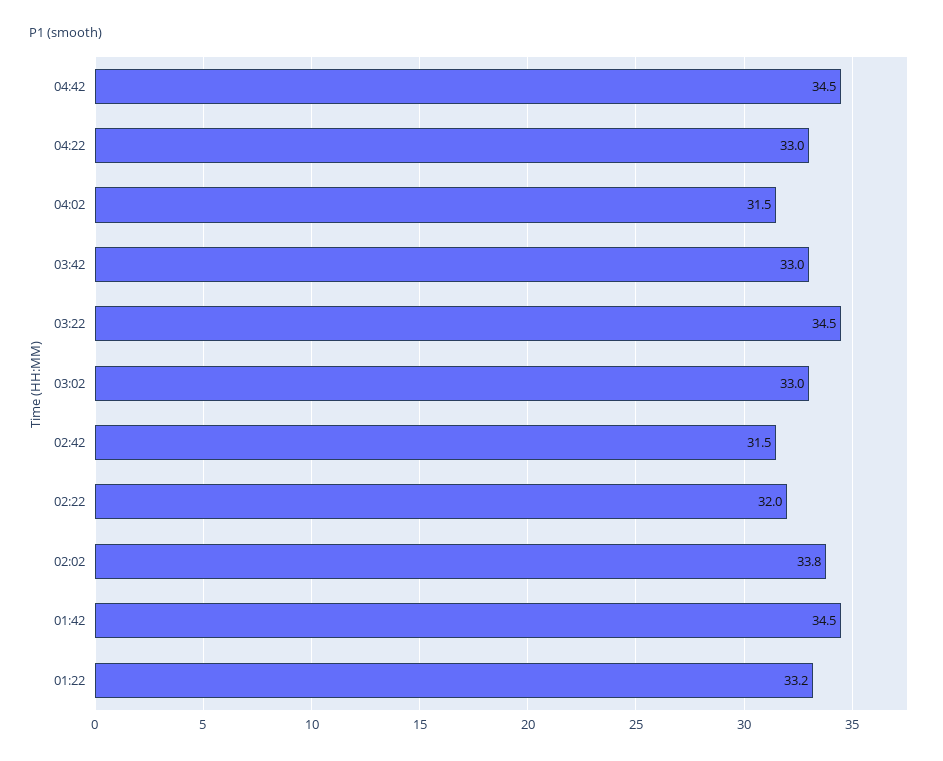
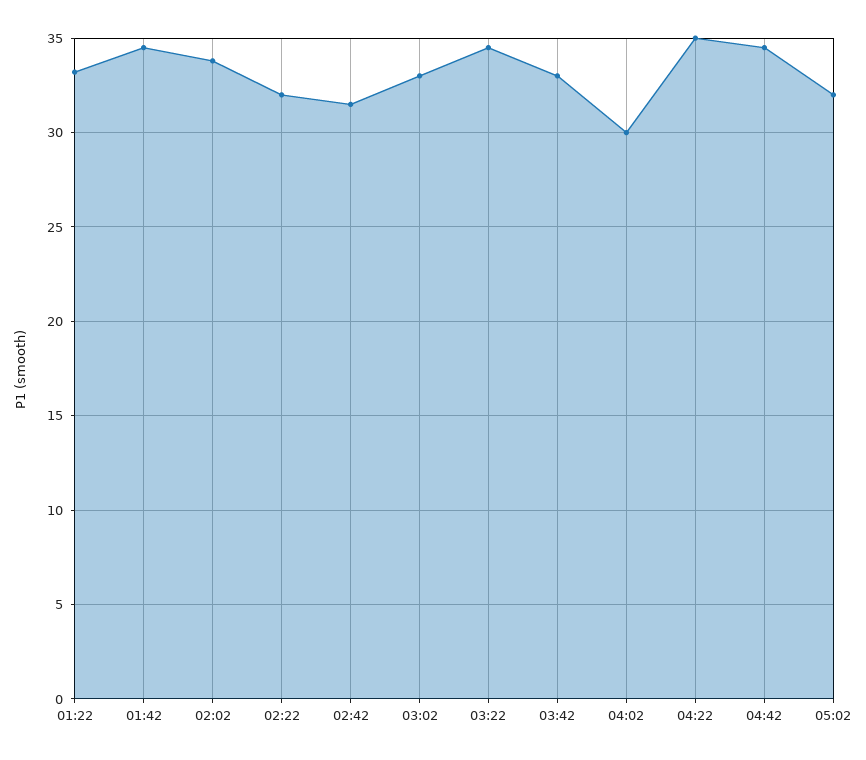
04:22: 33 -> 35
04:02: 31.5 -> 30
05:02: none -> 32

